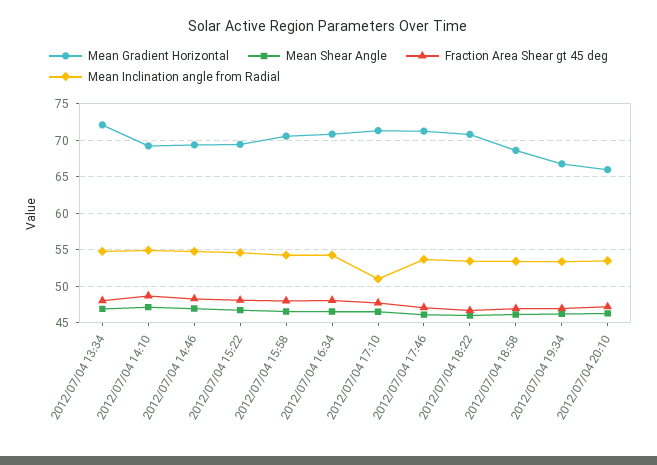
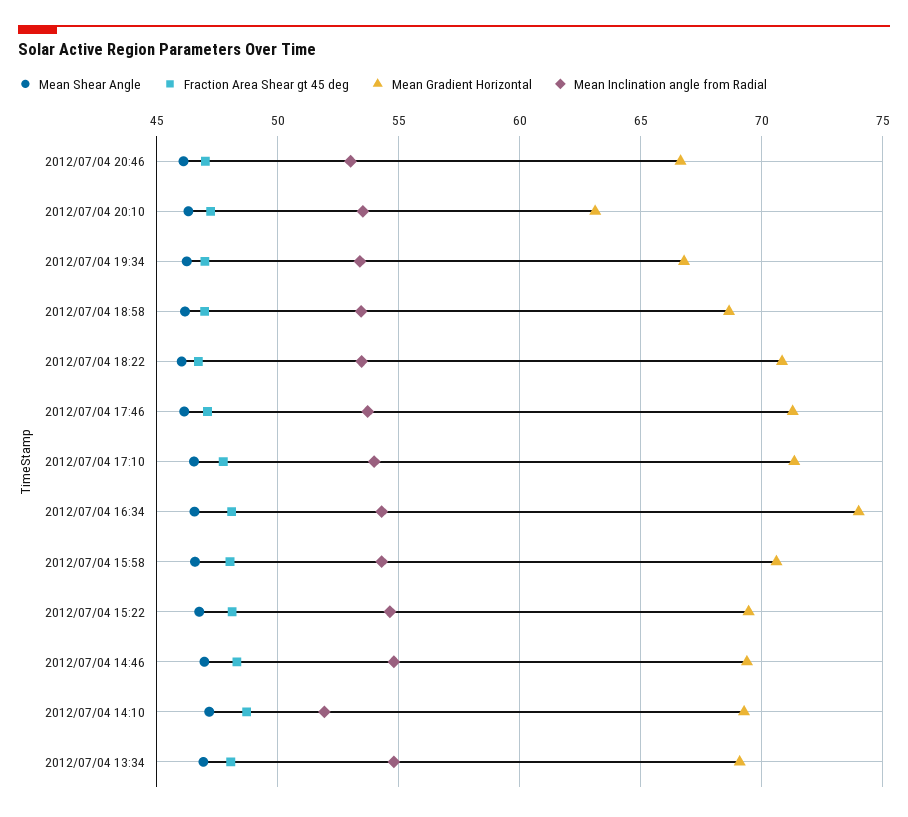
Mean Gradient Horizontal, 2012/07/04 13:34: 72 -> 69
Mean Inclination angle from Radial, 2012/07/04 14:10: 55 -> 52
Mean Gradient Horizontal, 2012/07/04 16:34: 71 -> 74
Mean Inclination angle from Radial, 2012/07/04 17:10: 51 -> 54
Mean Gradient Horizontal, 2012/07/04 20:10: 66 -> 63
Mean Shear Angle, 2012/07/04 20:46: none -> 46
Fraction Area Shear gt 45 deg, 2012/07/04 20:46: none -> 47
Mean Gradient Horizontal, 2012/07/04 20:46: none -> 66.5
Mean Inclination angle from Radial, 2012/07/04 20:46: none -> 53

